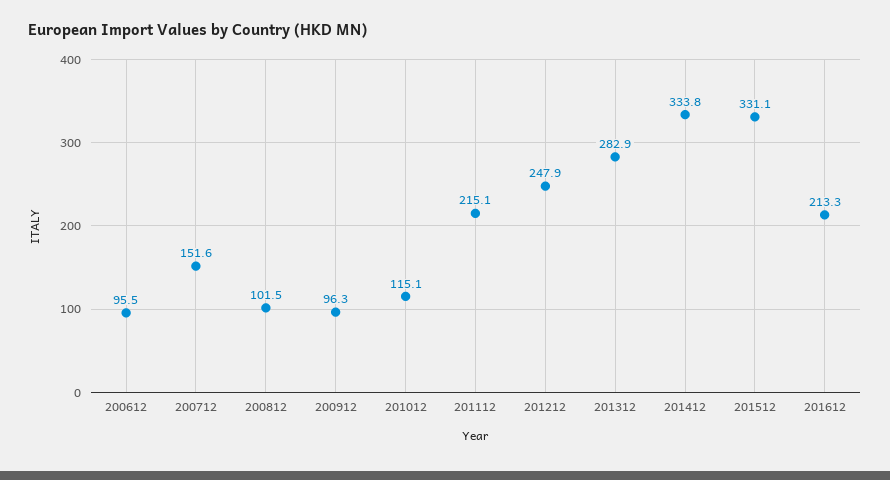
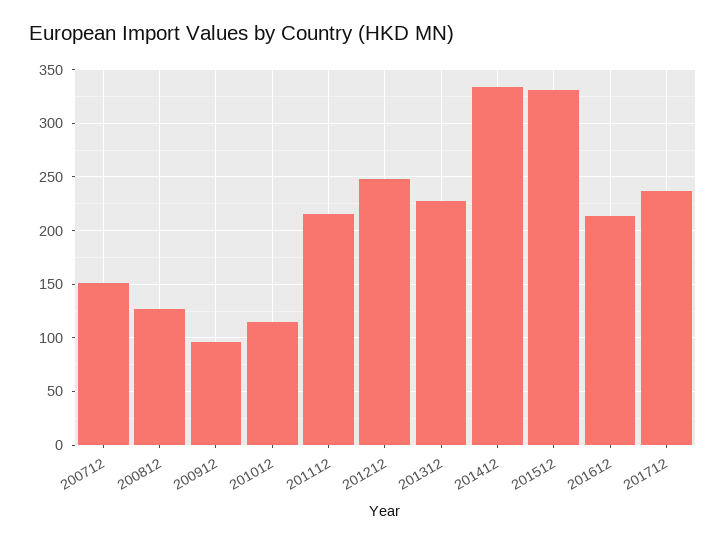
200612: 95.5 -> none
200812: 101.5 -> 130
201312: 282.9 -> 230
201712: none -> 240

